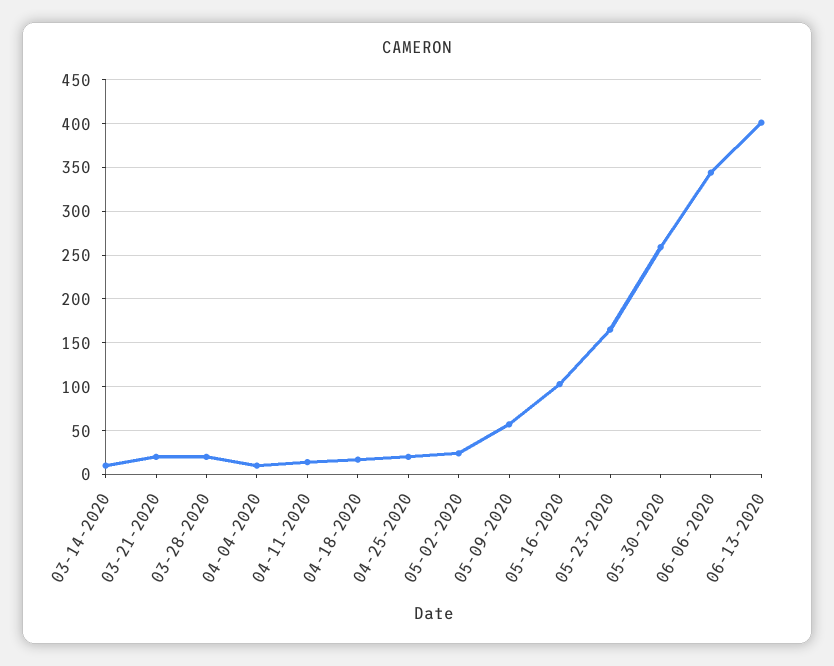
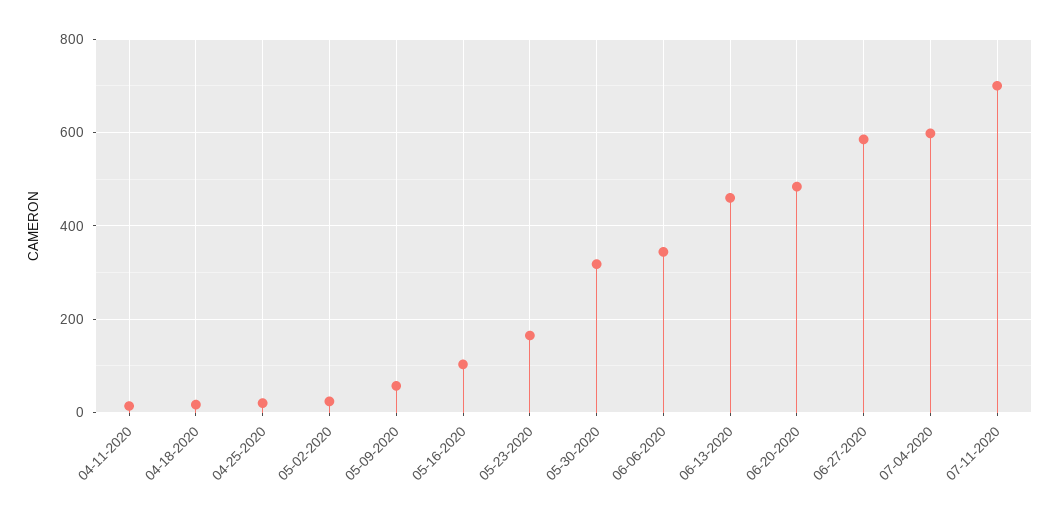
03-14-2020: 10 -> none
03-21-2020: 20 -> none
03-28-2020: 20 -> none
04-04-2020: 10 -> none
05-30-2020: 260 -> 320
06-13-2020: 400 -> 460
06-20-2020: none -> 480
06-27-2020: none -> 580
07-04-2020: none -> 600
07-11-2020: none -> 700

